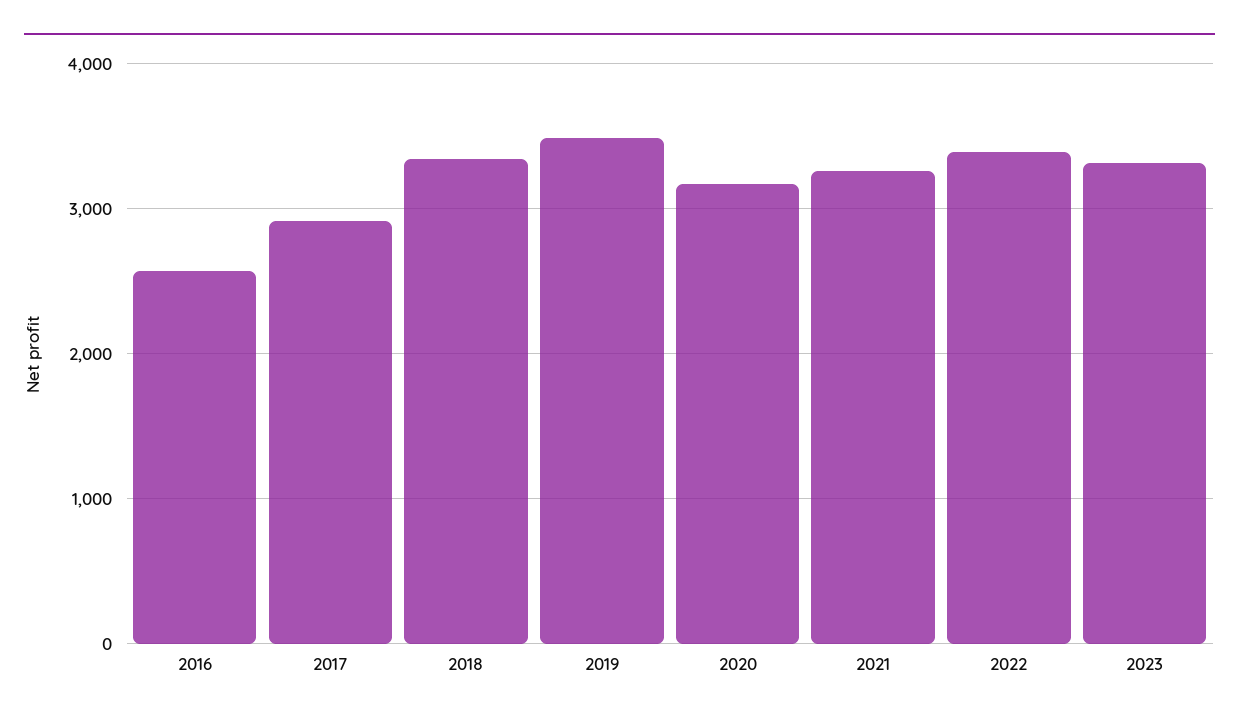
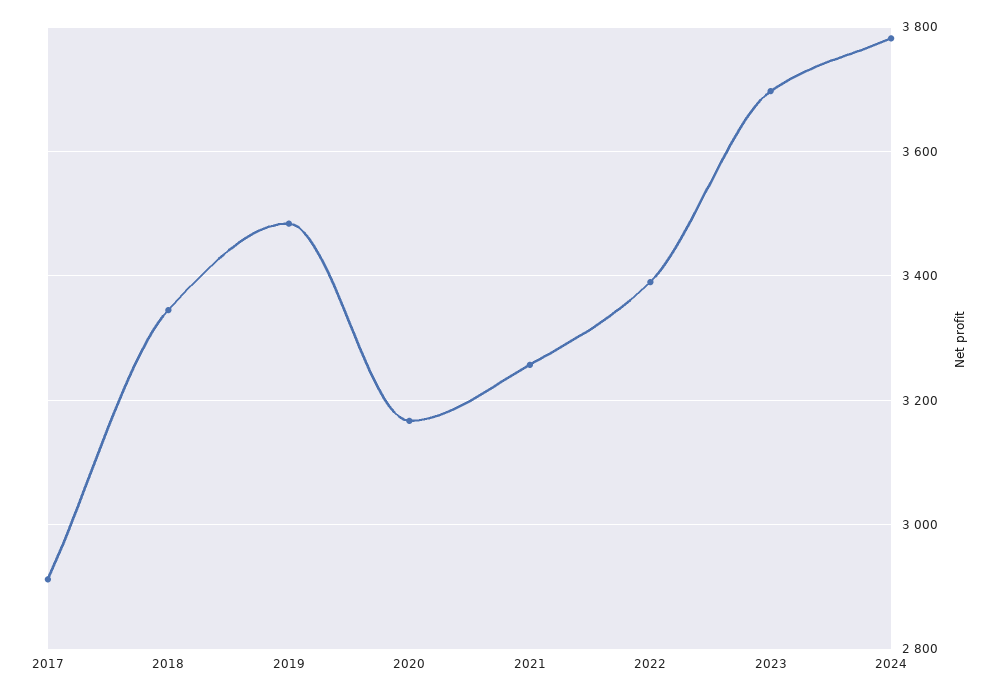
2016: 2600 -> none
2023: 3300 -> 3700
2024: none -> 3780

